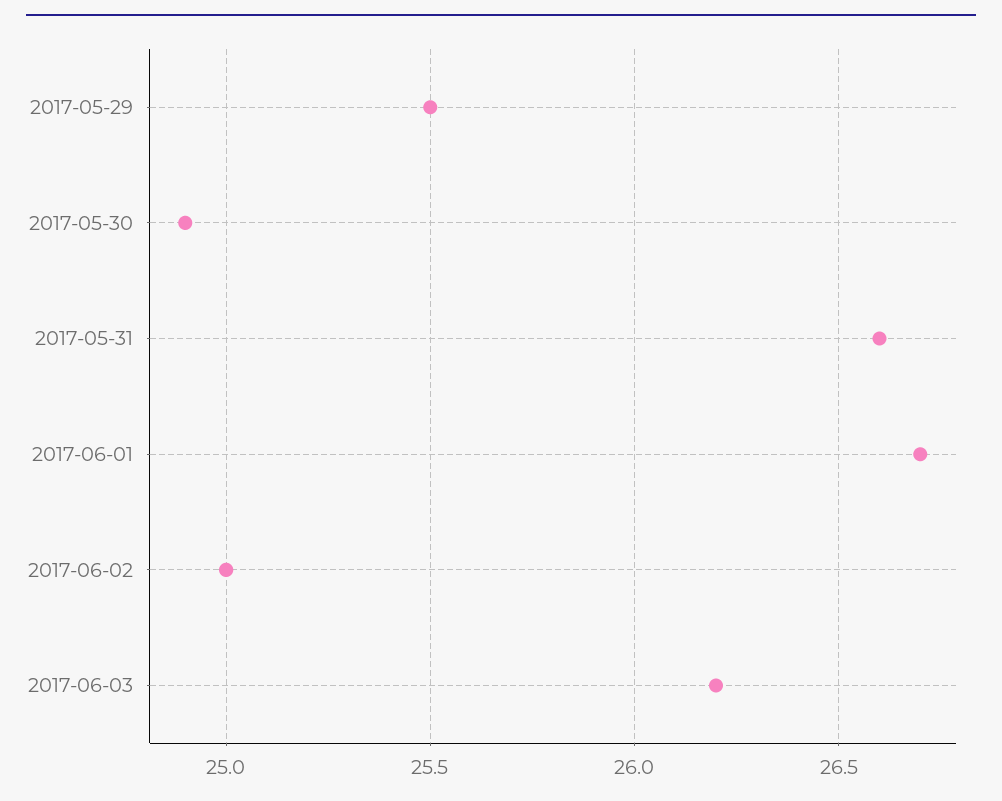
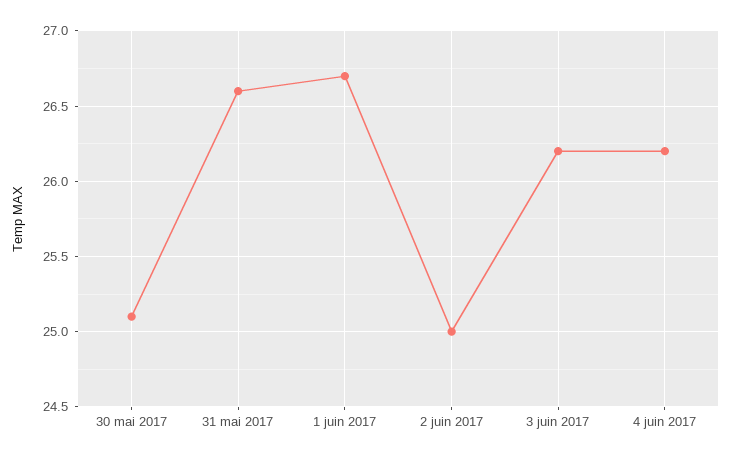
2017-05-29: 25.5 -> none
2017-05-30: 24.9 -> 25.1
4 juin 2017: none -> 26.2

